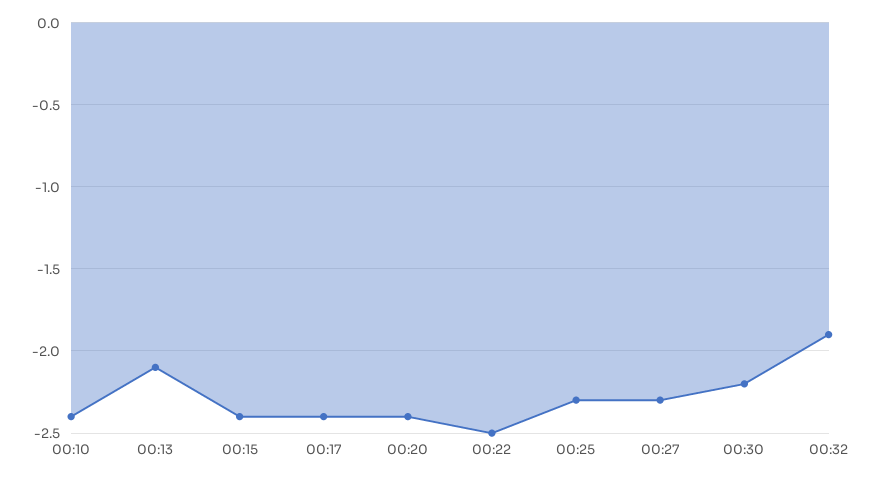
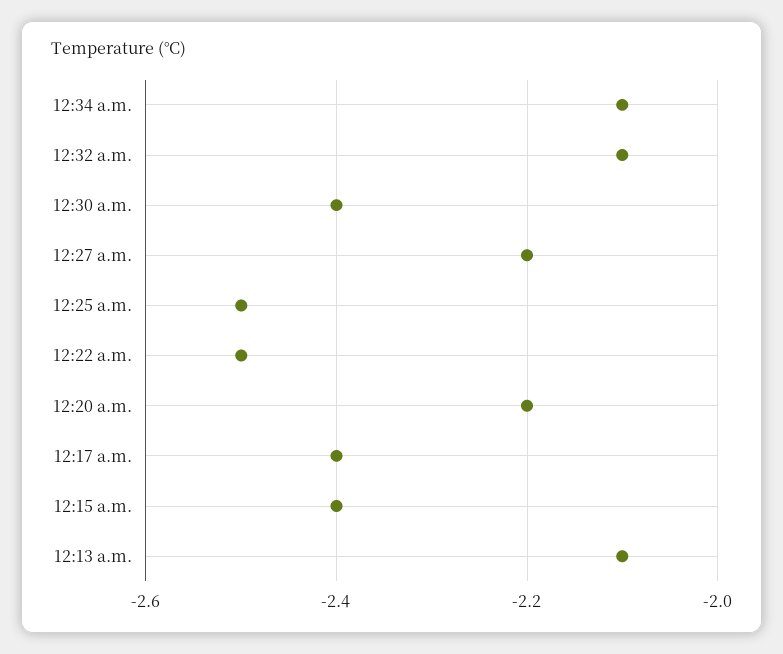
00:10: -2.4 -> none
00:20: -2.4 -> -2.2
00:25: -2.3 -> -2.5
00:27: -2.3 -> -2.2
00:30: -2.2 -> -2.4
00:32: -1.9 -> -2.1
12:34 a.m.: none -> -2.1

